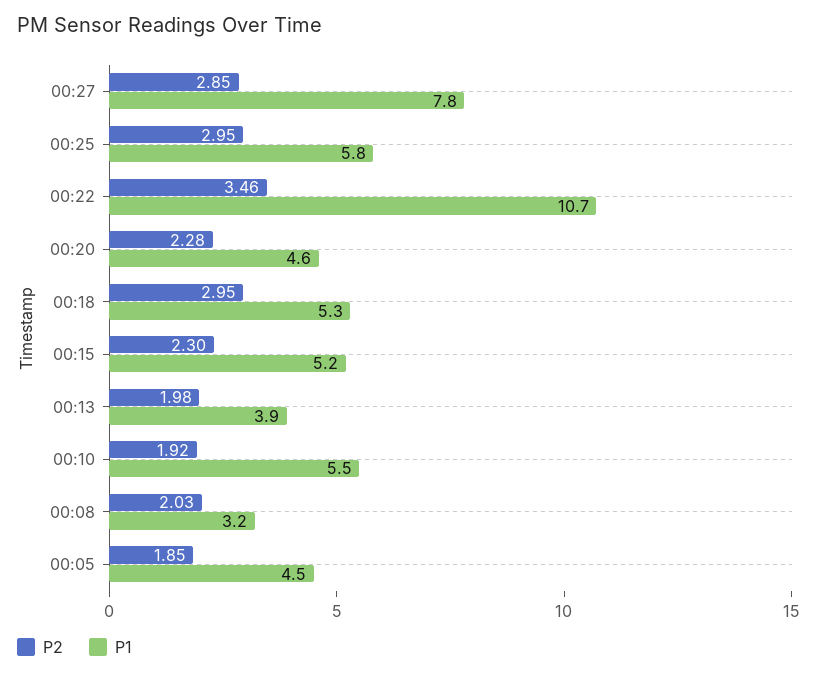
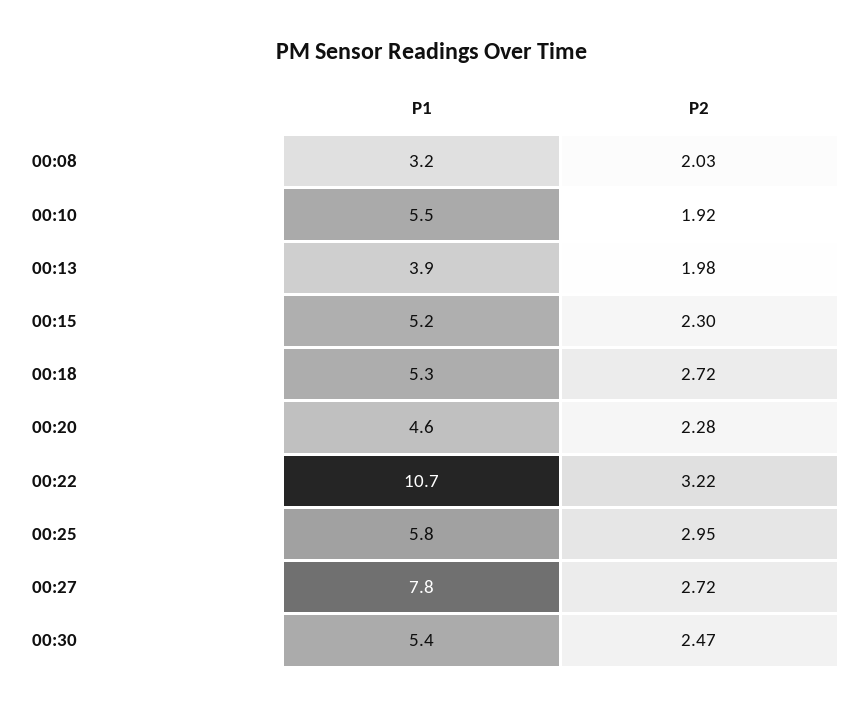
P2, 00:27: 2.85 -> 2.72
P2, 00:22: 3.46 -> 3.22
P2, 00:18: 2.95 -> 2.72
P2, 00:05: 1.85 -> none
P1, 00:05: 4.5 -> none
P1, 00:30: none -> 5.4
P2, 00:30: none -> 2.47

